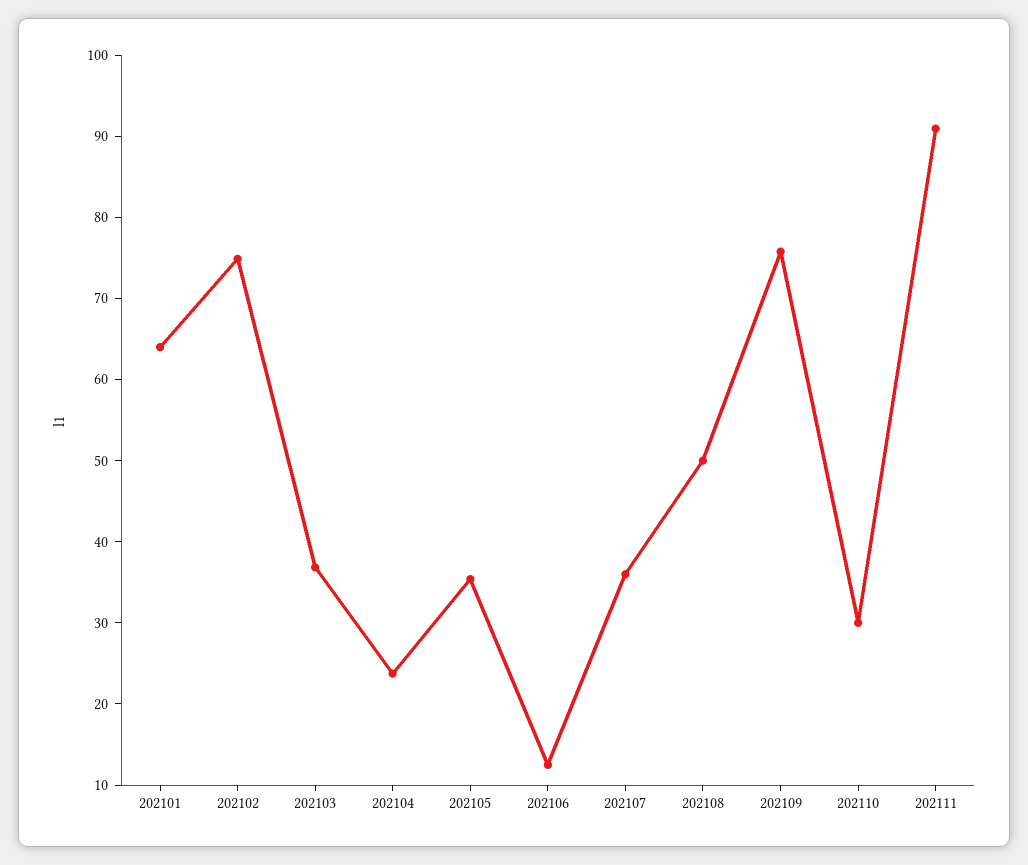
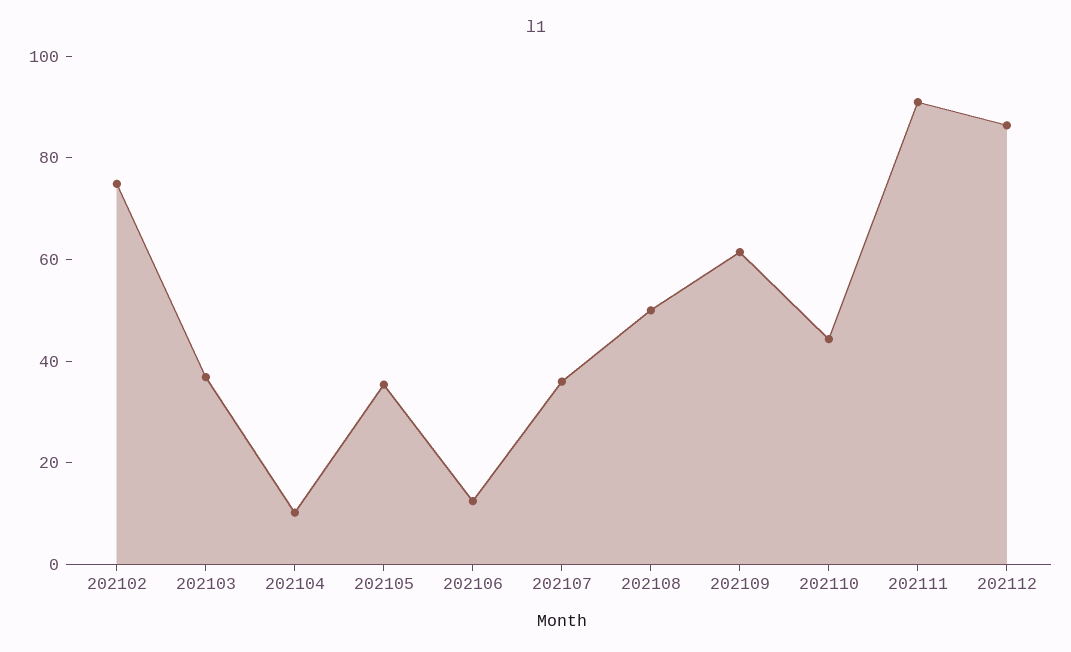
202101: 64 -> none
202104: 24 -> 10
202109: 76 -> 60
202110: 30 -> 45
202112: none -> 85

